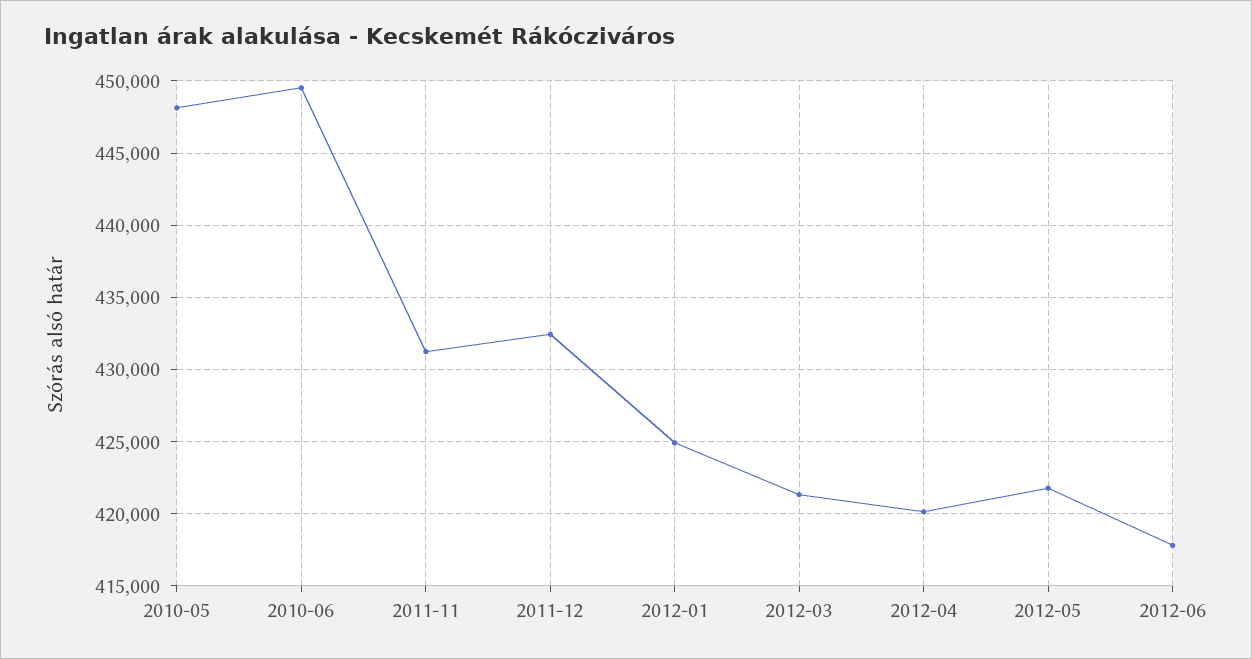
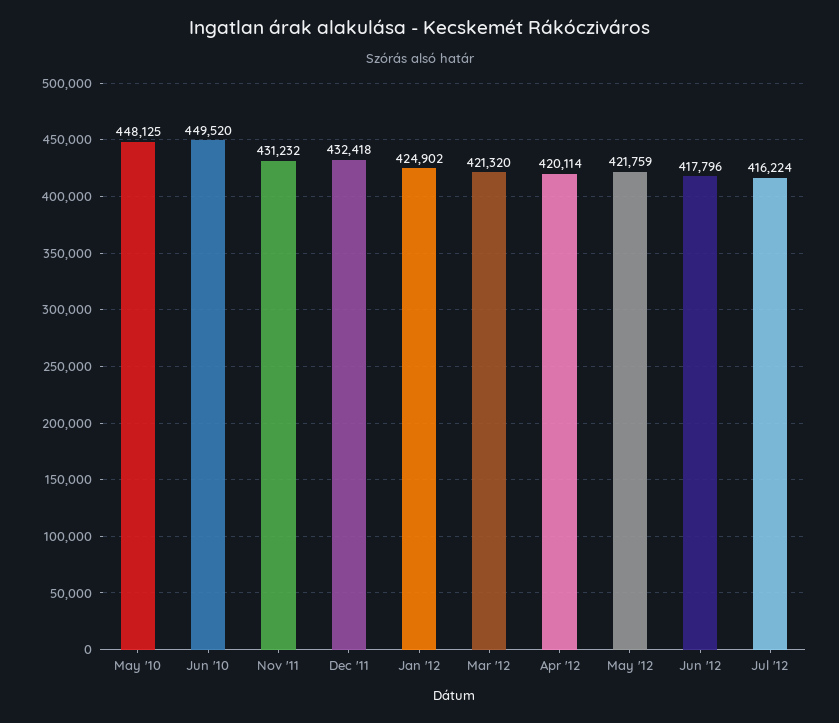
Jul '12: none -> 416224

